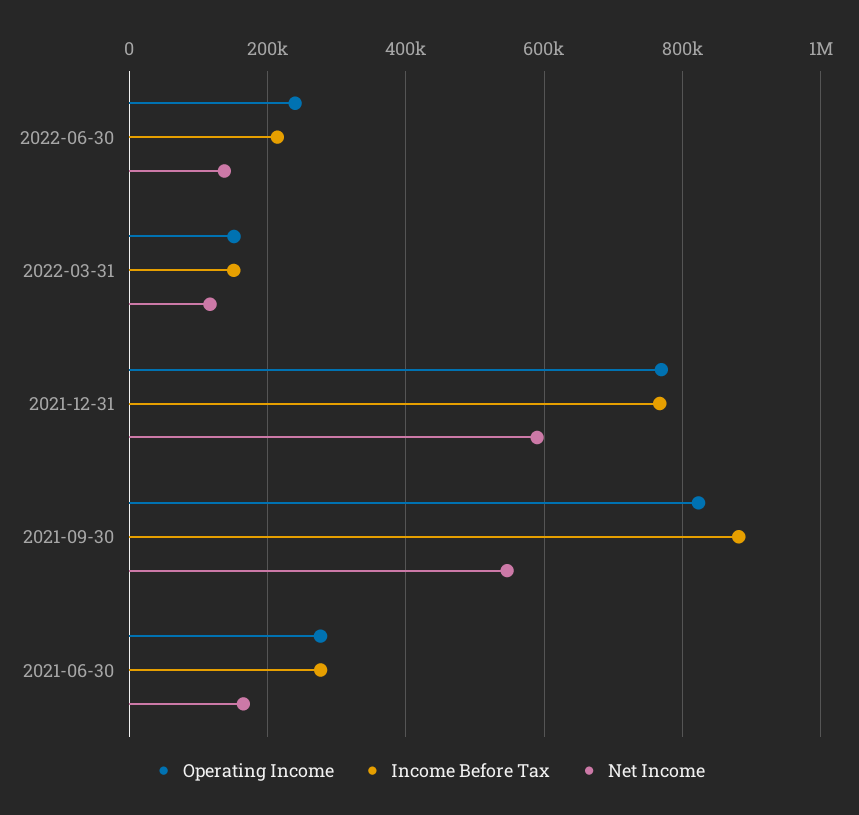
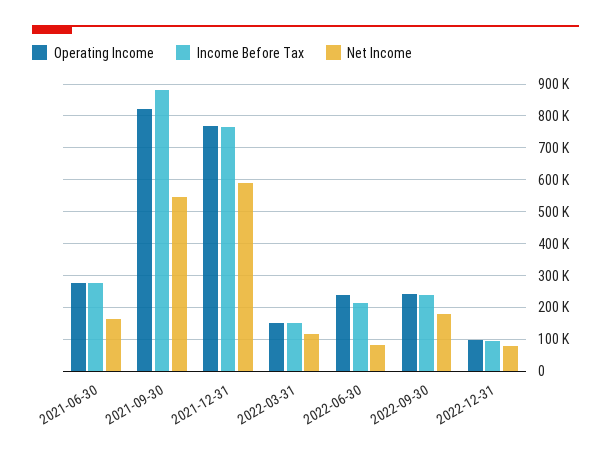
Net Income, 2022-06-30: 140000 -> 80000
Operating Income, 2022-09-30: none -> 240000
Income Before Tax, 2022-09-30: none -> 240000
Net Income, 2022-09-30: none -> 180000
Operating Income, 2022-12-31: none -> 100000
Income Before Tax, 2022-12-31: none -> 100000
Net Income, 2022-12-31: none -> 80000

